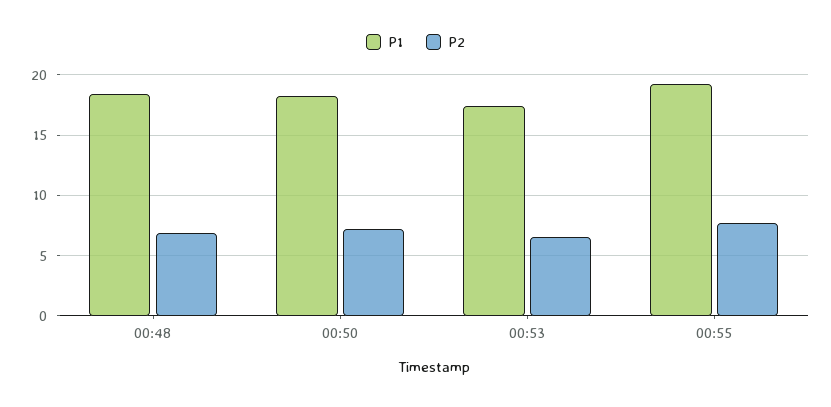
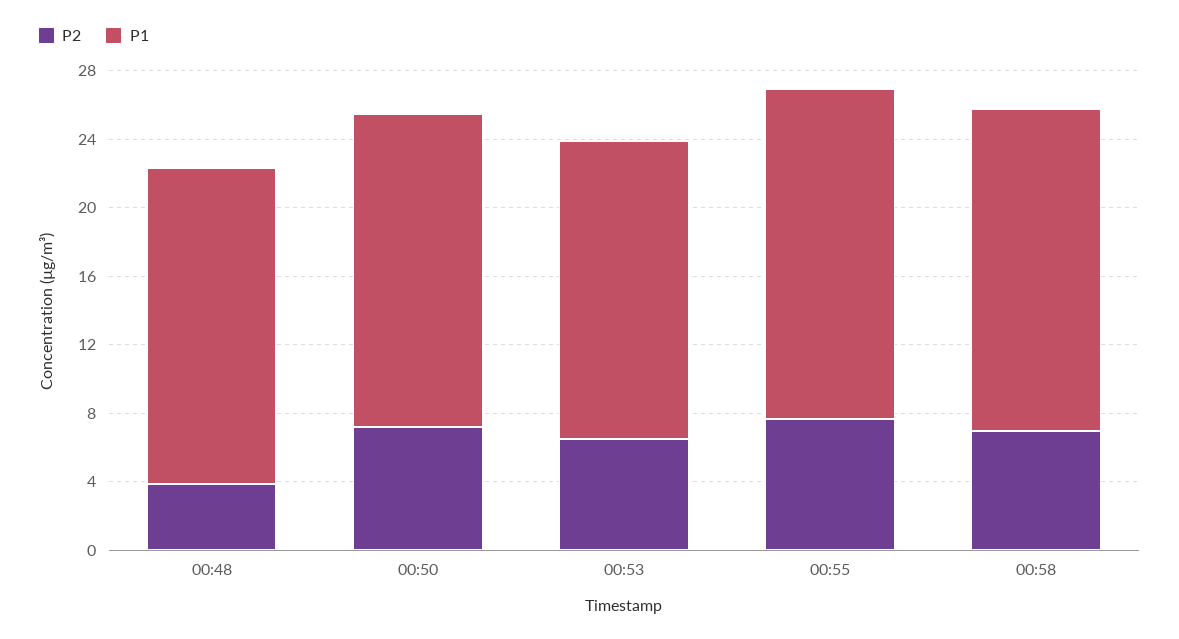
P2, 00:48: 7 -> 4
P2, 00:58: none -> 7
P1, 00:58: none -> 19

